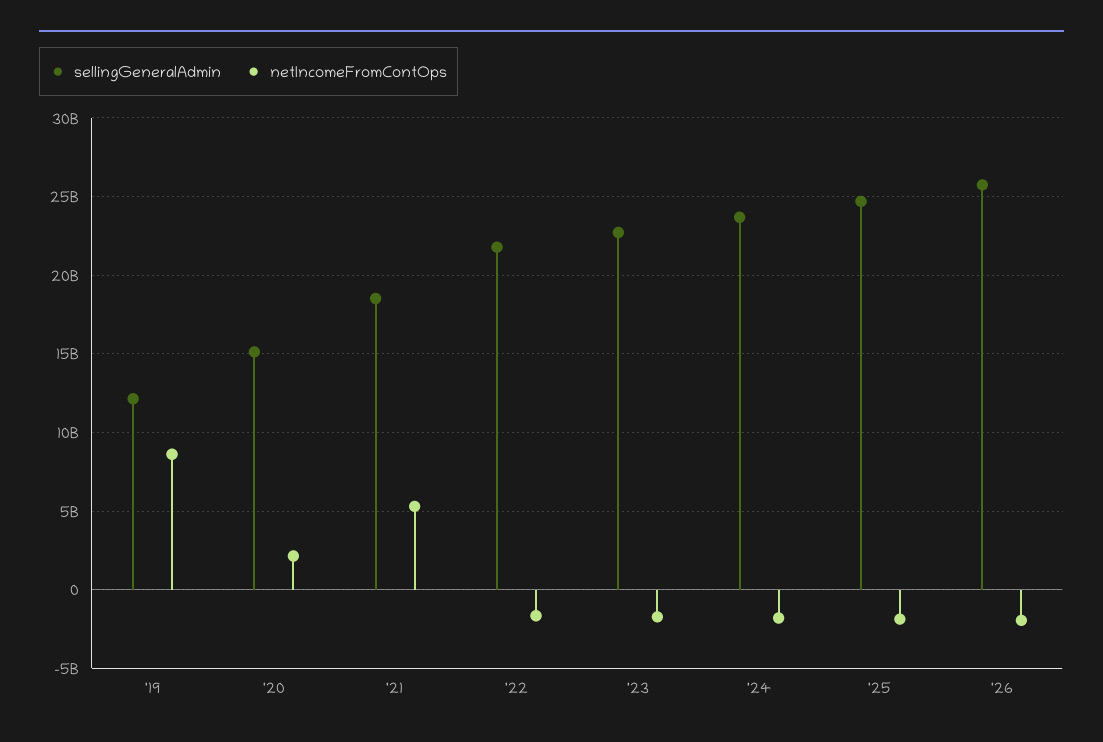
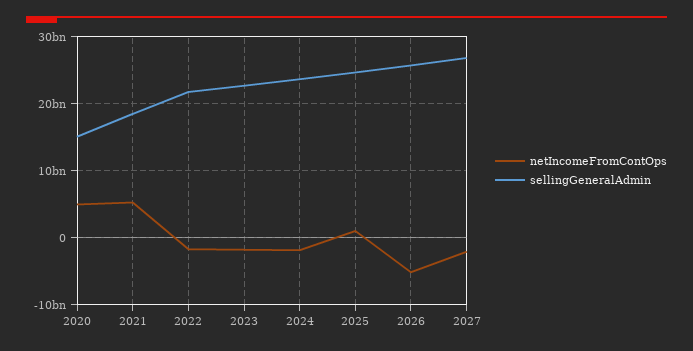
sellingGeneralAdmin, '19: 12000000000 -> none
netIncomeFromContOps, '19: 8500000000 -> none
netIncomeFromContOps, '20: 2000000000 -> 5000000000
netIncomeFromContOps, '25: -2000000000 -> 1000000000
netIncomeFromContOps, '26: -2000000000 -> -5000000000
netIncomeFromContOps, 2027: none -> -2000000000
sellingGeneralAdmin, 2027: none -> 27000000000

